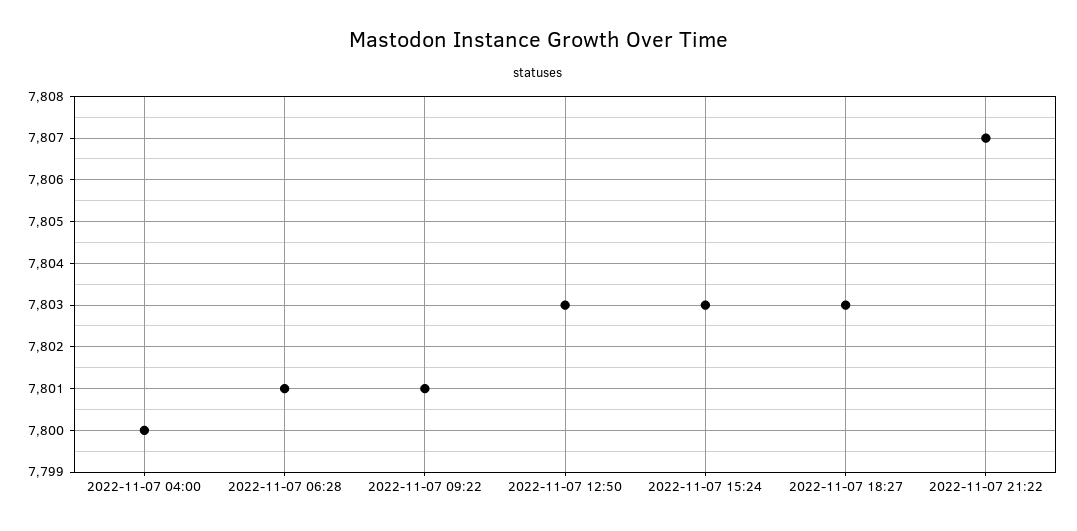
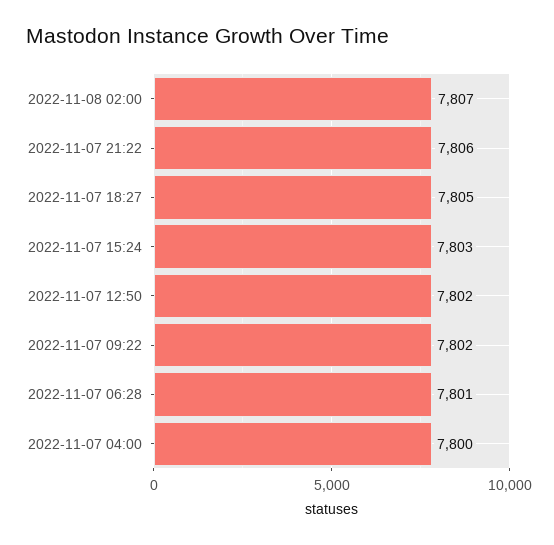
2022-11-07 09:22: 7801 -> 7802
2022-11-07 12:50: 7803 -> 7802
2022-11-07 18:27: 7803 -> 7805
2022-11-07 21:22: 7807 -> 7806
2022-11-08 02:00: none -> 7807

